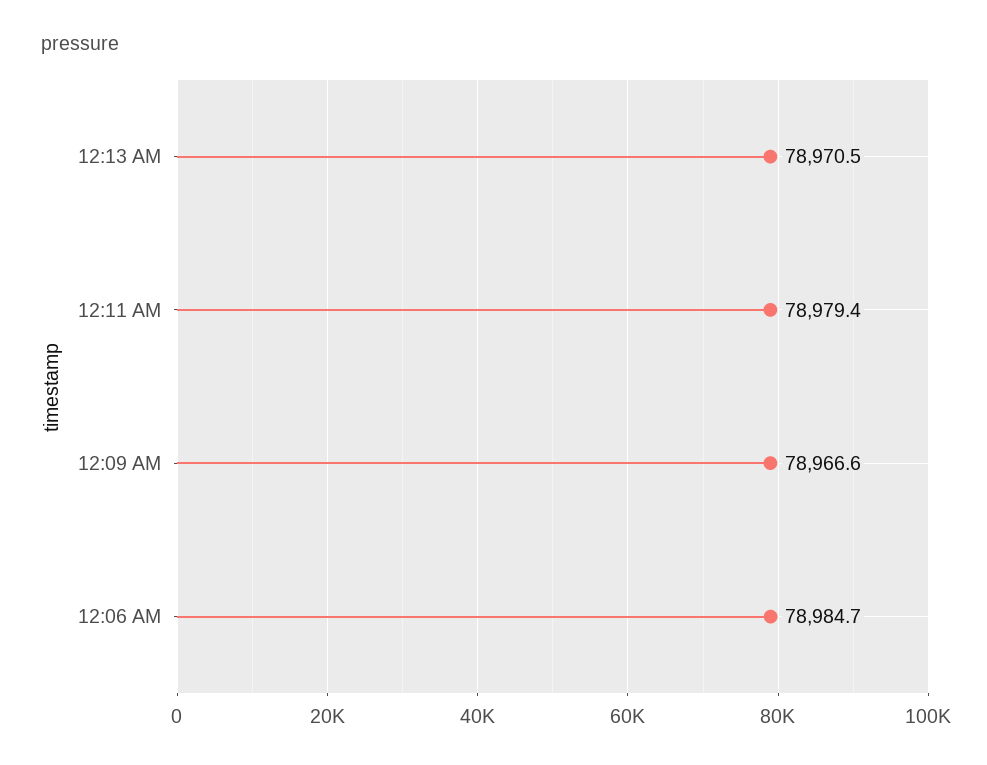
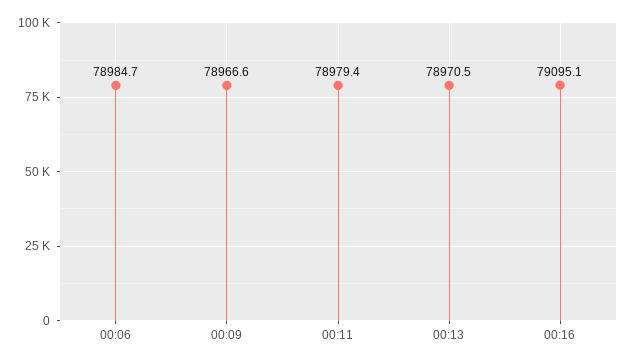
00:16: none -> 79095.1

